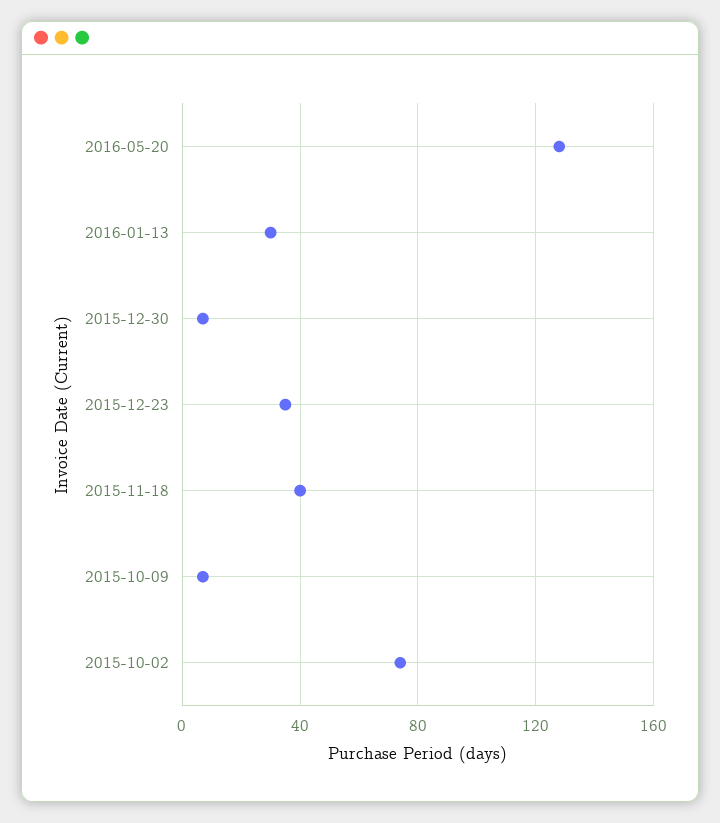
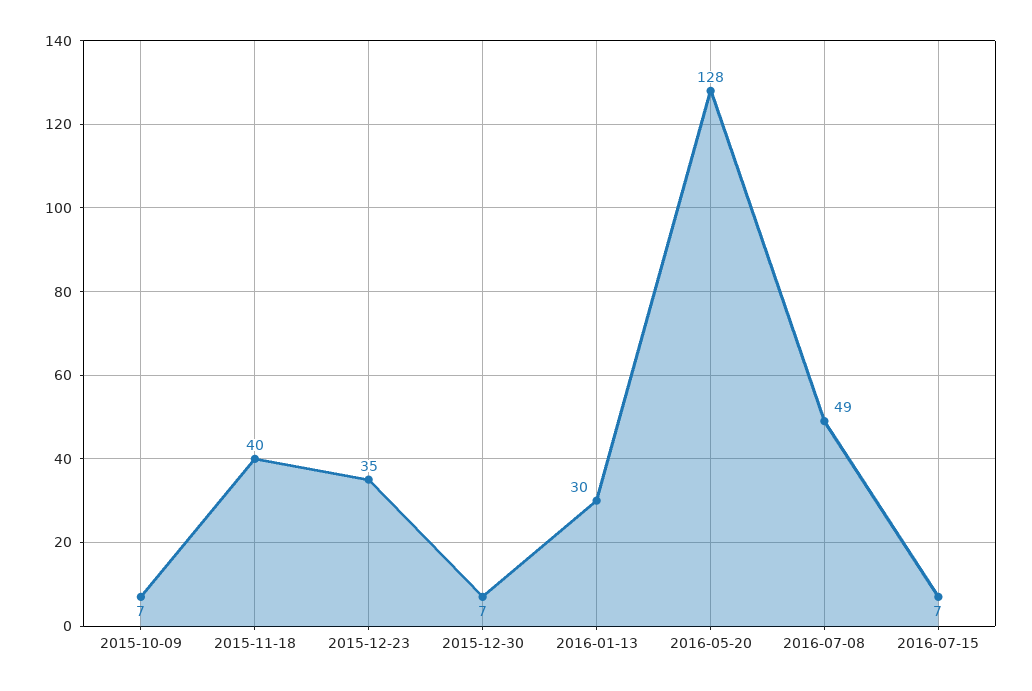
2015-10-02: 75 -> none
2016-07-08: none -> 49
2016-07-15: none -> 7

